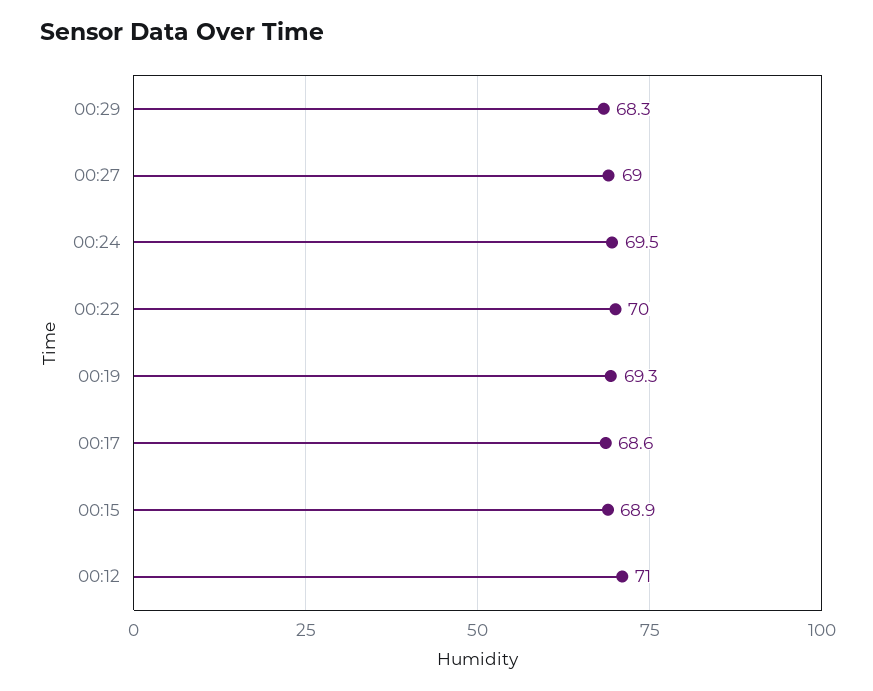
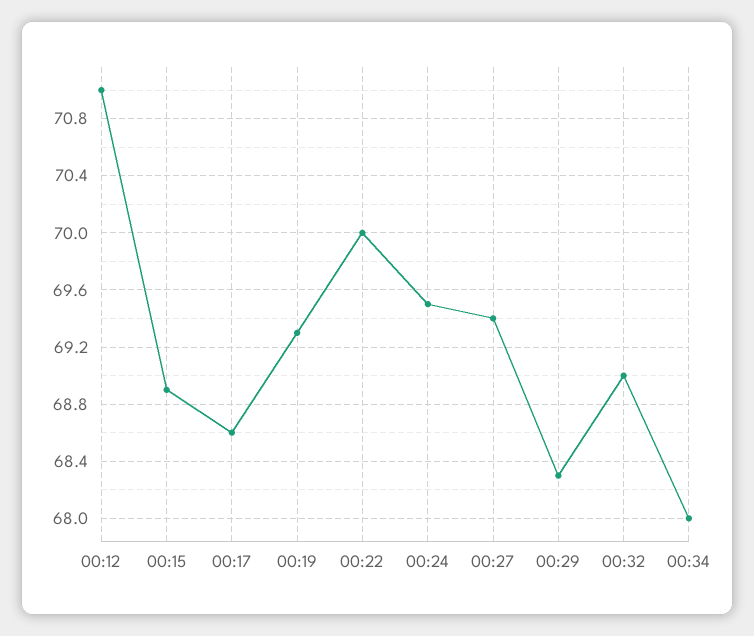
00:27: 69 -> 69.4
00:32: none -> 69
00:34: none -> 68

